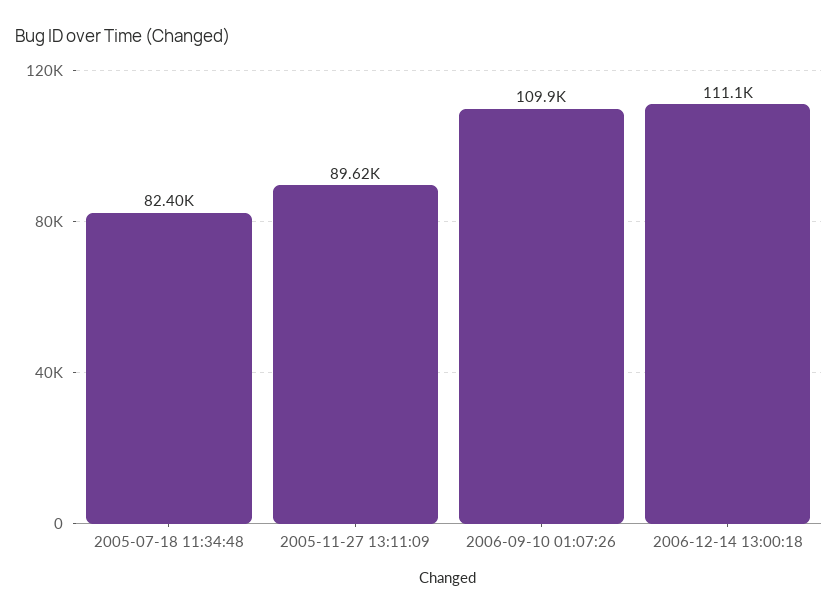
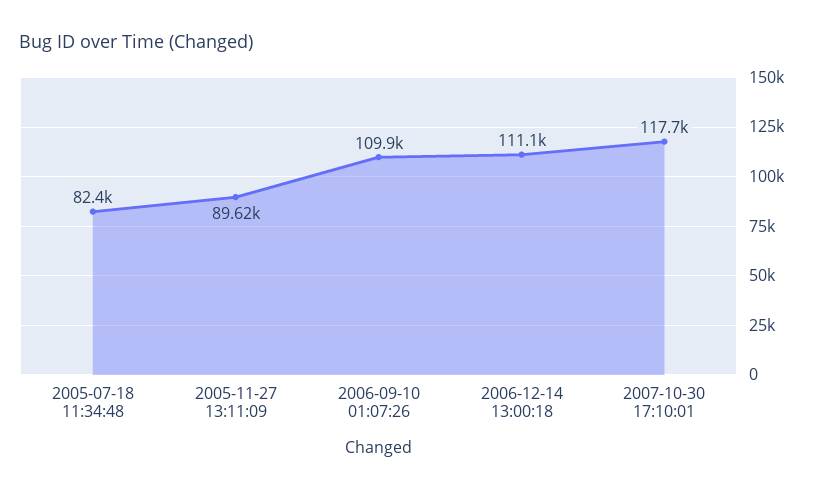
2007-10-30 17:10:01: none -> 117700

